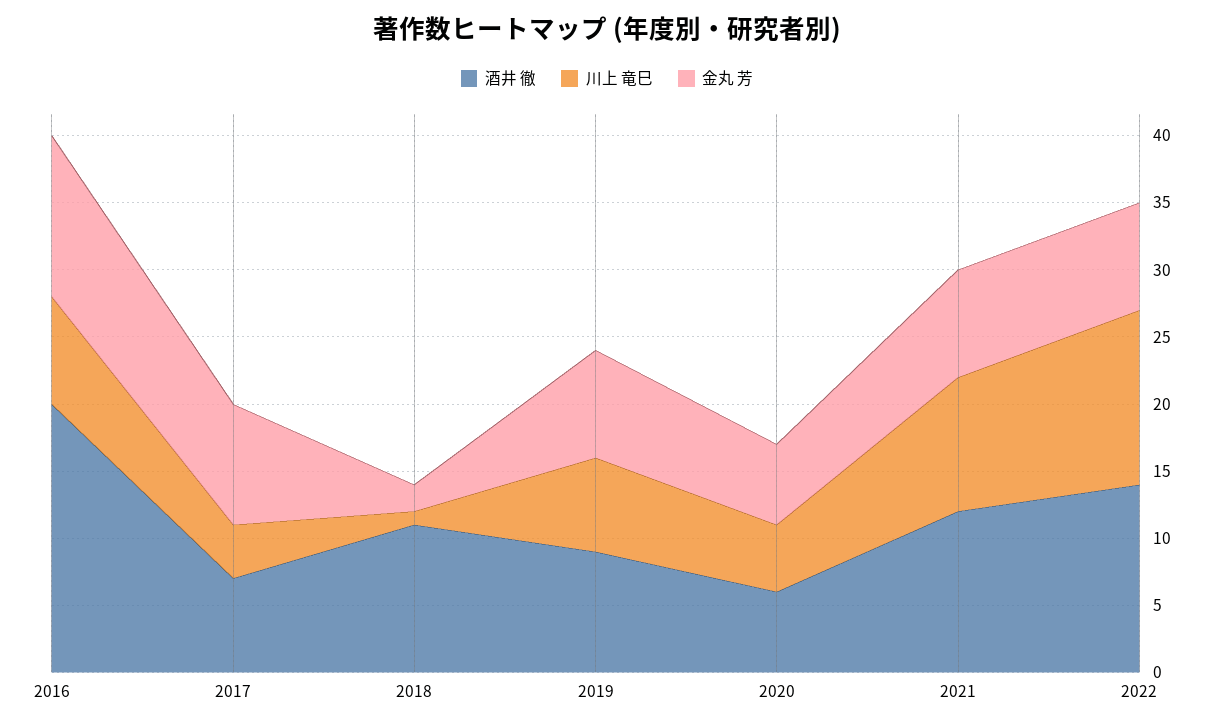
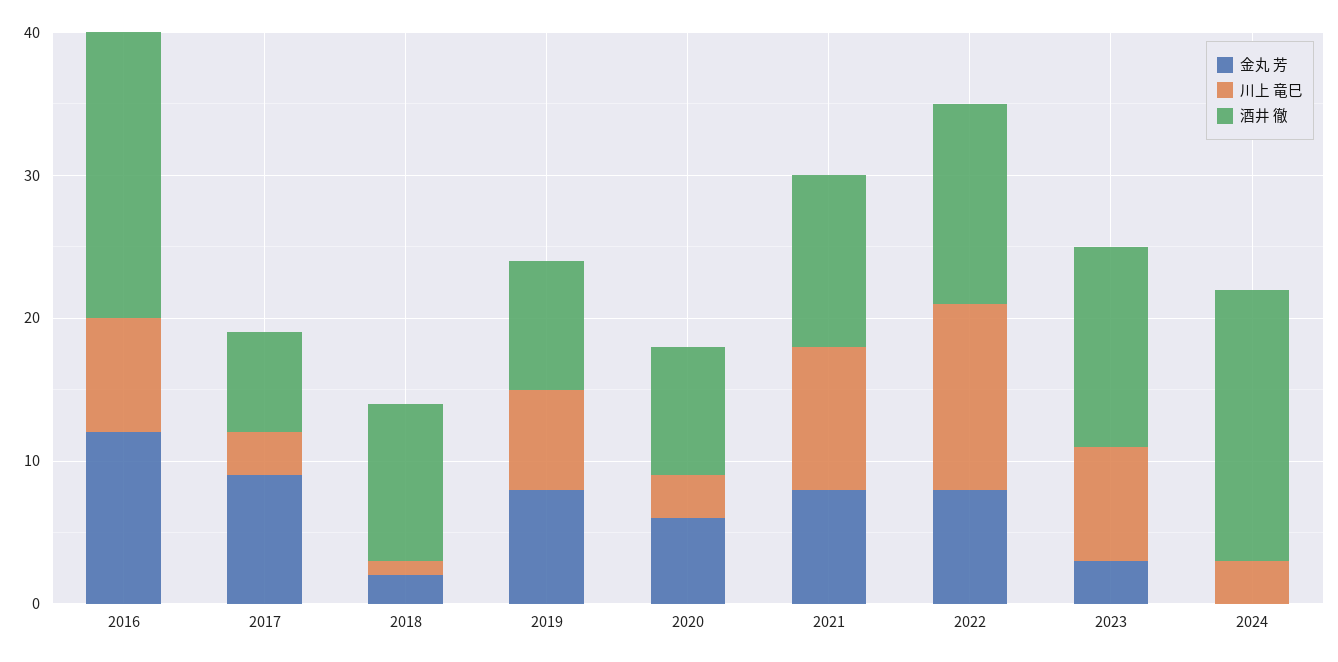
川上 竜巳, 2017: 4 -> 3
酒井 徹, 2020: 6 -> 9
川上 竜巳, 2020: 5 -> 3
金丸 芳, 2023: none -> 3
川上 竜巳, 2023: none -> 8
酒井 徹, 2023: none -> 14
金丸 芳, 2024: none -> 0
川上 竜巳, 2024: none -> 3
酒井 徹, 2024: none -> 19

